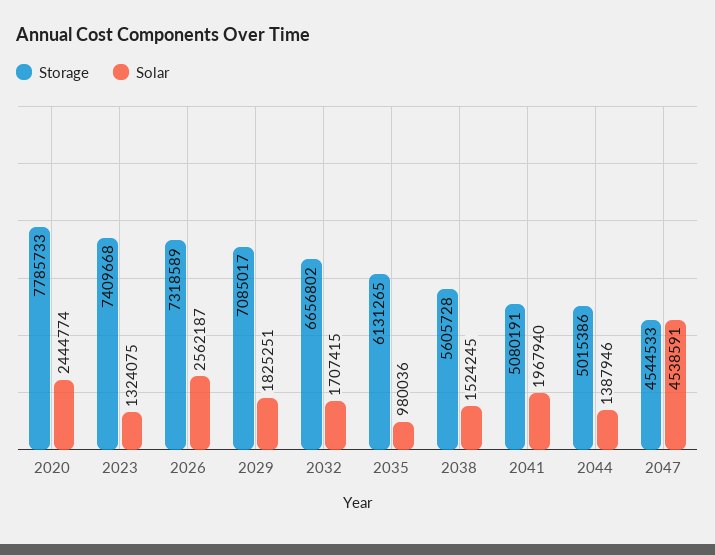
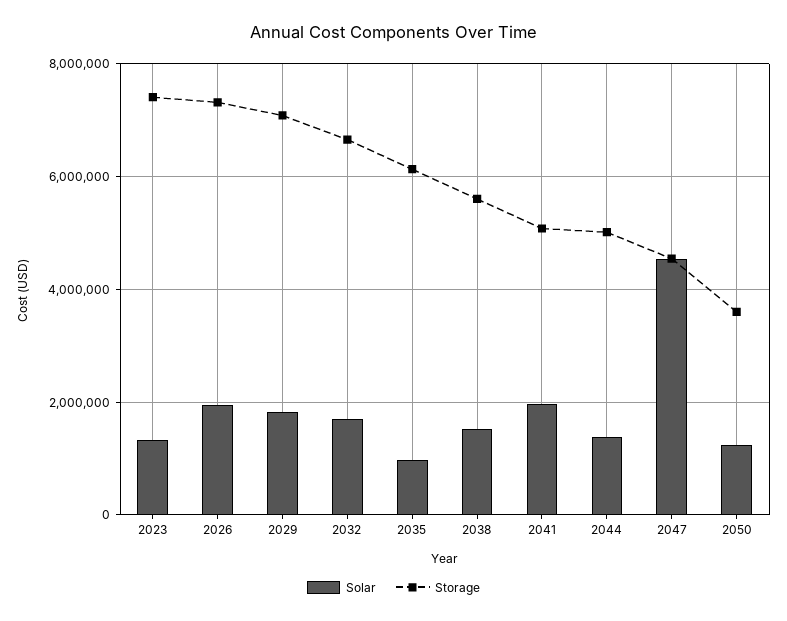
Storage, 2020: 7785733 -> none
Solar, 2020: 2444774 -> none
Solar, 2026: 2562187 -> 2000000
Solar, 2050: none -> 1200000
Storage, 2050: none -> 3600000

